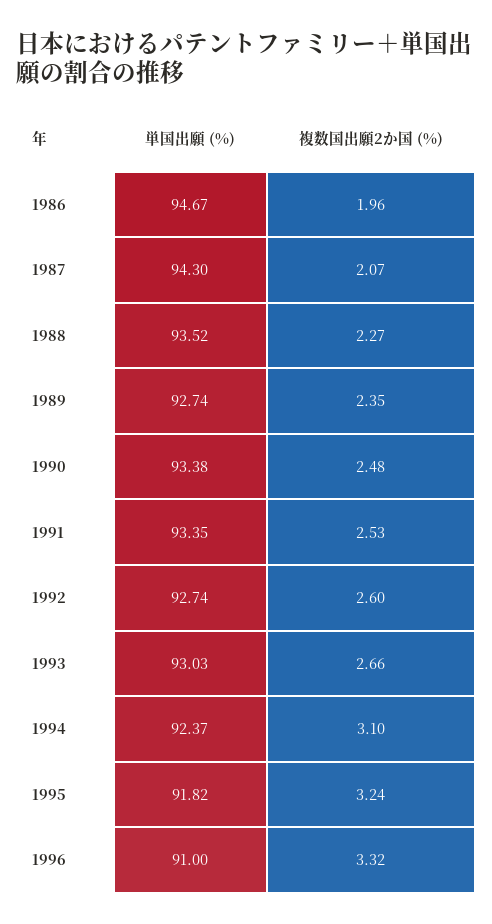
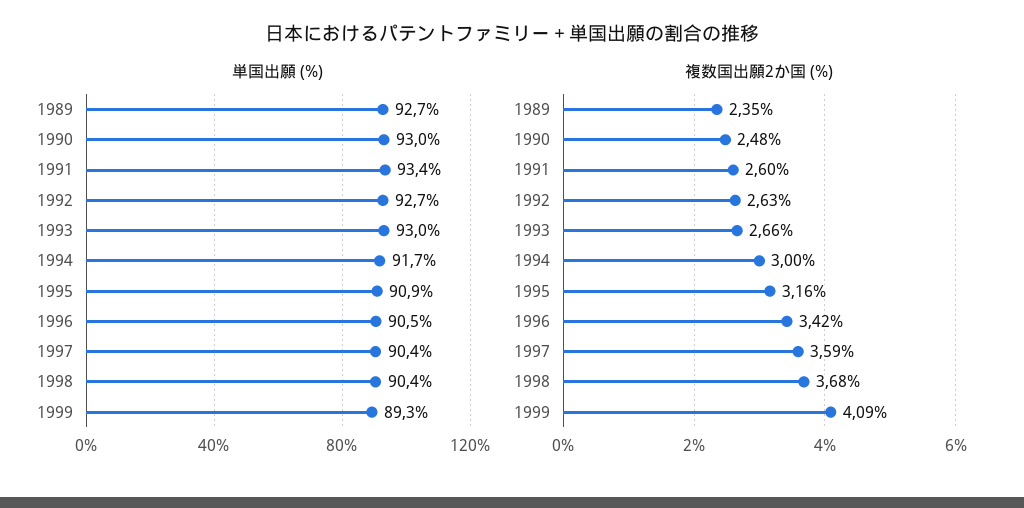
単国出願 (%), 1986: 94.67 -> none
複数国出願2か国 (%), 1986: 1.96 -> none
単国出願 (%), 1987: 94.3 -> none
複数国出願2か国 (%), 1987: 2.07 -> none
単国出願 (%), 1988: 93.52 -> none
複数国出願2か国 (%), 1988: 2.27 -> none
単国出願 (%), 1990: 93.38 -> 93
複数国出願2か国 (%), 1991: 2.53 -> 2.6
複数国出願2か国 (%), 1992: 2.6 -> 2.63
単国出願 (%), 1994: 92.37 -> 91.7
複数国出願2か国 (%), 1994: 3.1 -> 3
単国出願 (%), 1995: 91.82 -> 90.9
複数国出願2か国 (%), 1995: 3.24 -> 3.16
単国出願 (%), 1996: 91 -> 90.5
複数国出願2か国 (%), 1996: 3.32 -> 3.42
単国出願 (%), 1997: none -> 90.4
単国出願 (%), 1998: none -> 90.4
単国出願 (%), 1999: none -> 89.3
複数国出願2か国 (%), 1997: none -> 3.59
複数国出願2か国 (%), 1998: none -> 3.68
複数国出願2か国 (%), 1999: none -> 4.09

